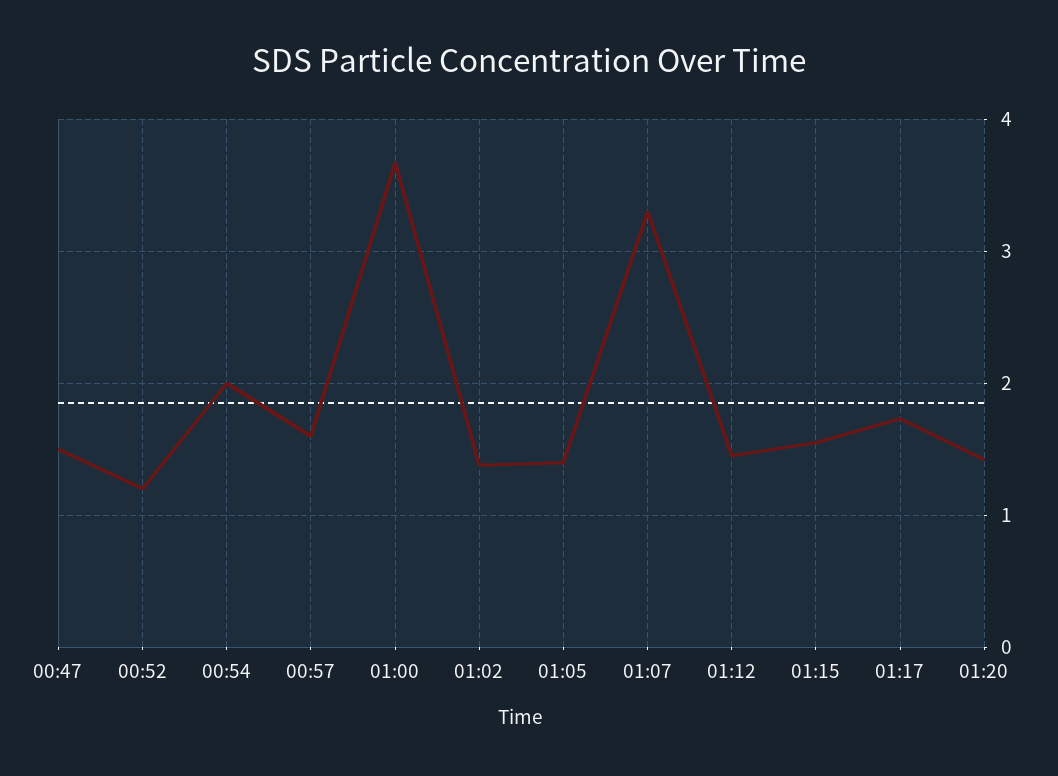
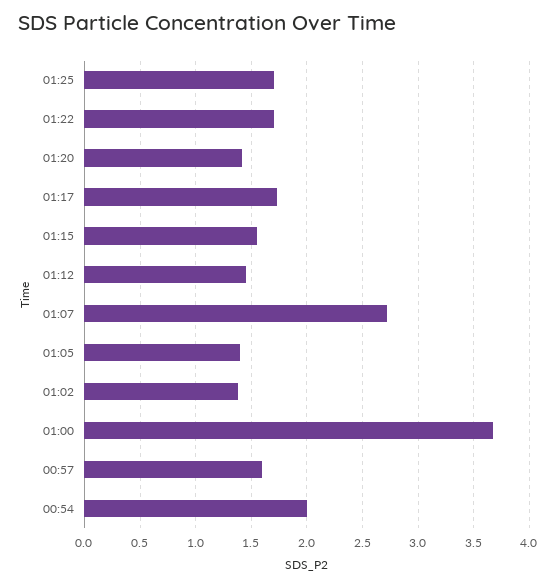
00:47: 1.5 -> none
00:52: 1.2 -> none
01:07: 3.3 -> 2.7
01:25: none -> 1.7
01:22: none -> 1.7

